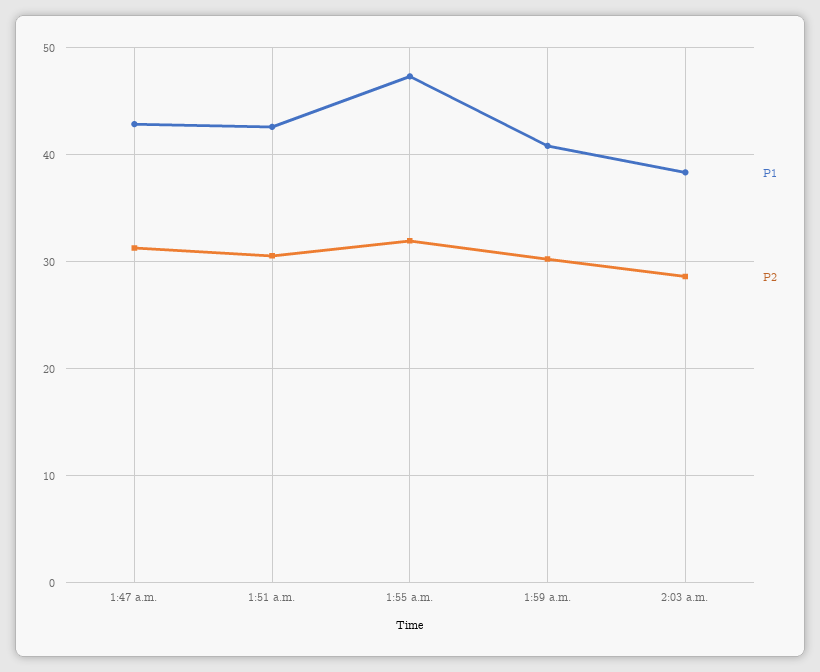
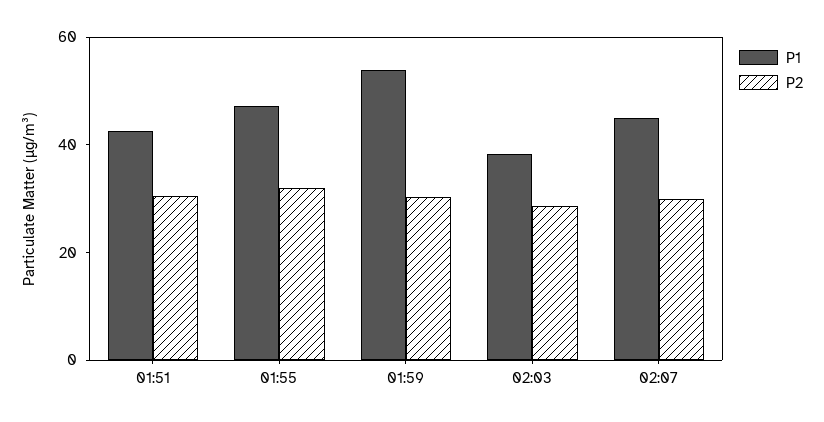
P1, 1:47 a.m.: 43 -> none
P2, 1:47 a.m.: 31 -> none
P1, 1:59 a.m.: 41 -> 55
P1, 02:07: none -> 45
P2, 02:07: none -> 30

